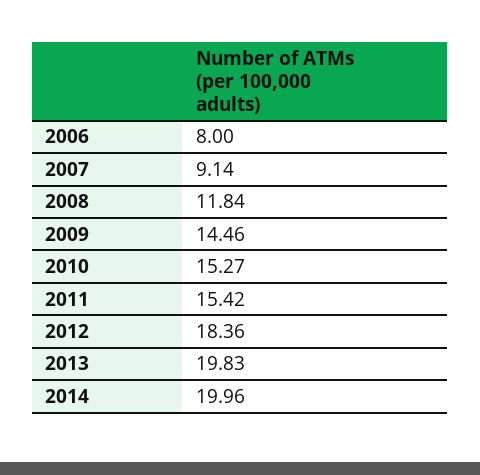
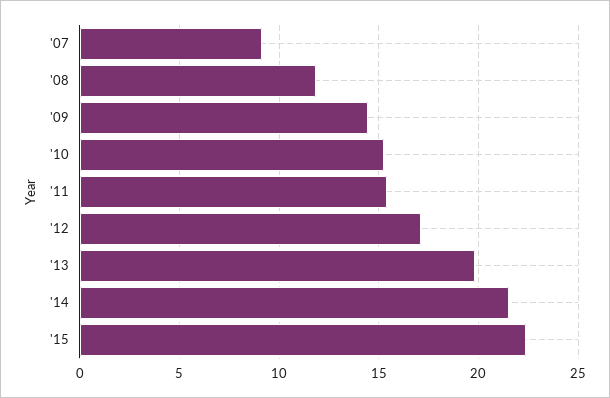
2006: 8 -> none
2012: 18.36 -> 17
2014: 19.96 -> 21.5
'15: none -> 22.5

